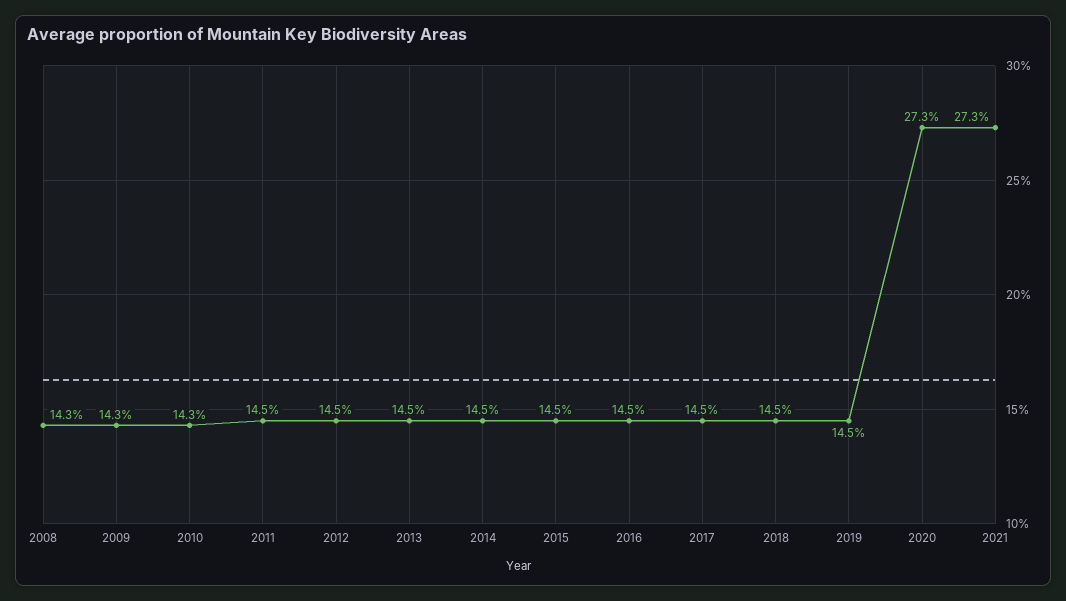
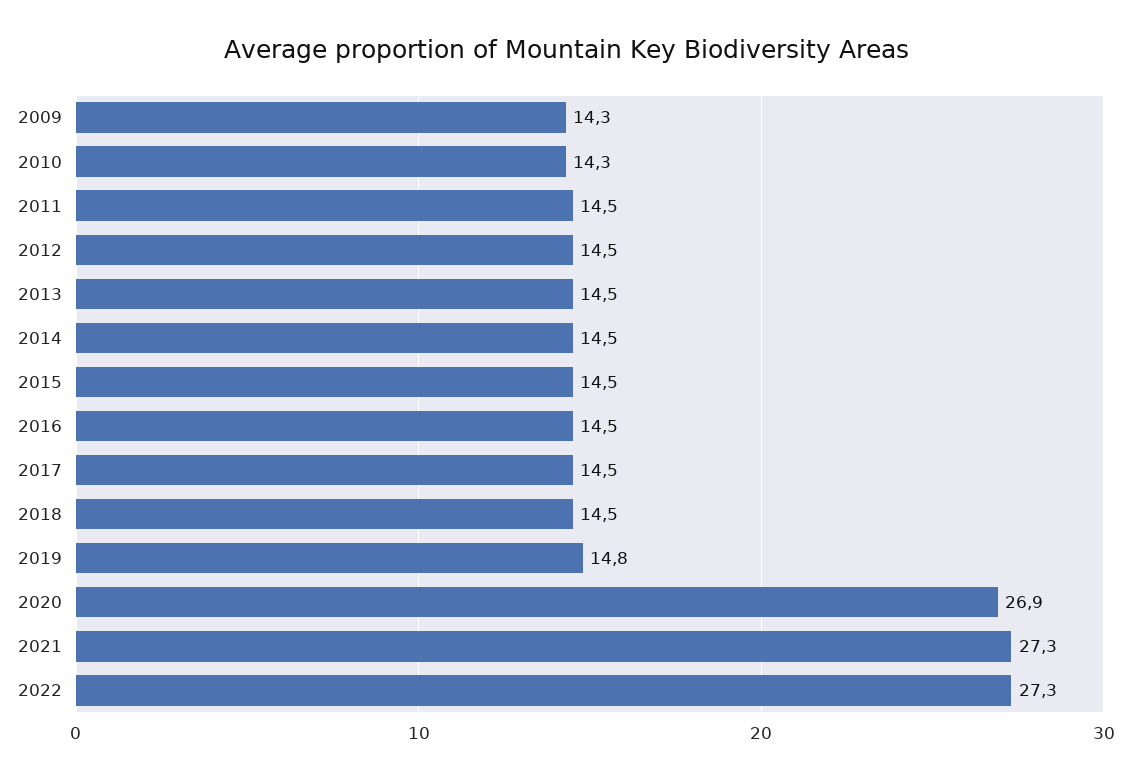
2008: 14.3 -> none
2019: 14.5 -> 14.8
2020: 27.3 -> 26.9
2022: none -> 27.3

